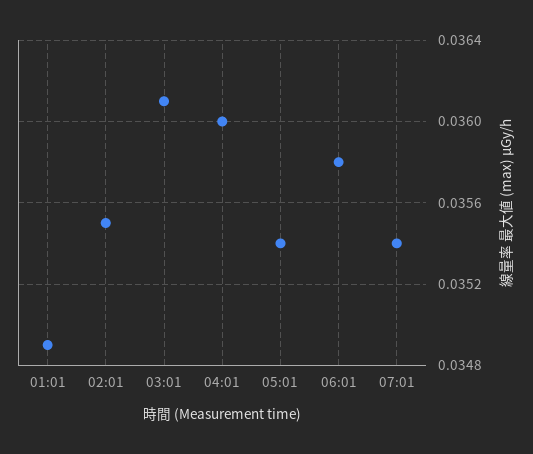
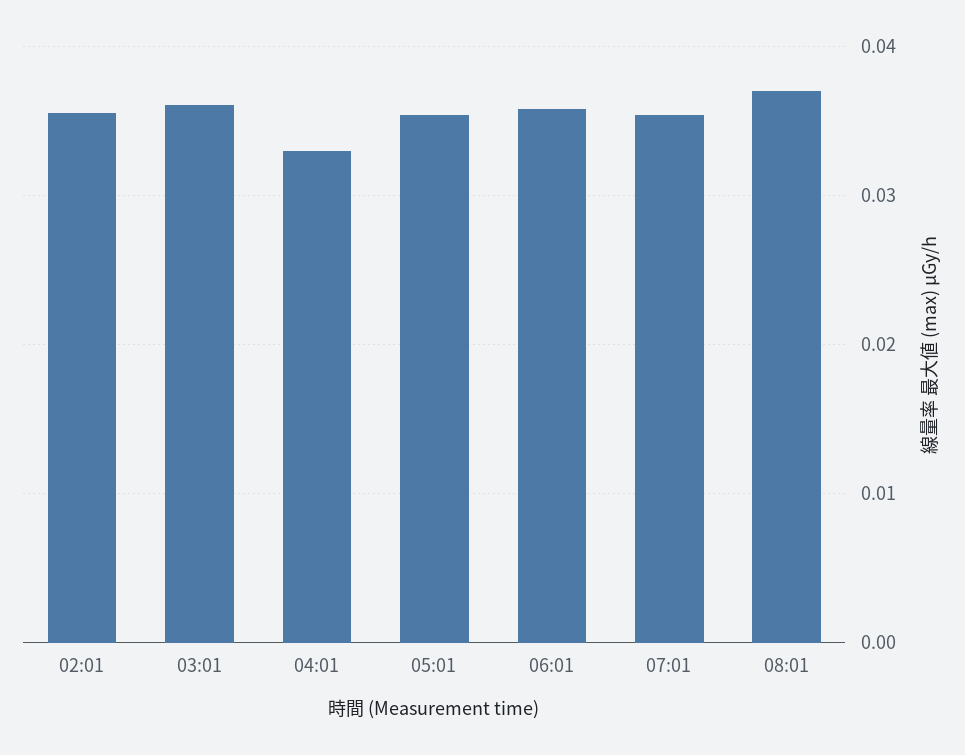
01:01: 0.0349 -> none
04:01: 0.036 -> 0.033
08:01: none -> 0.037

